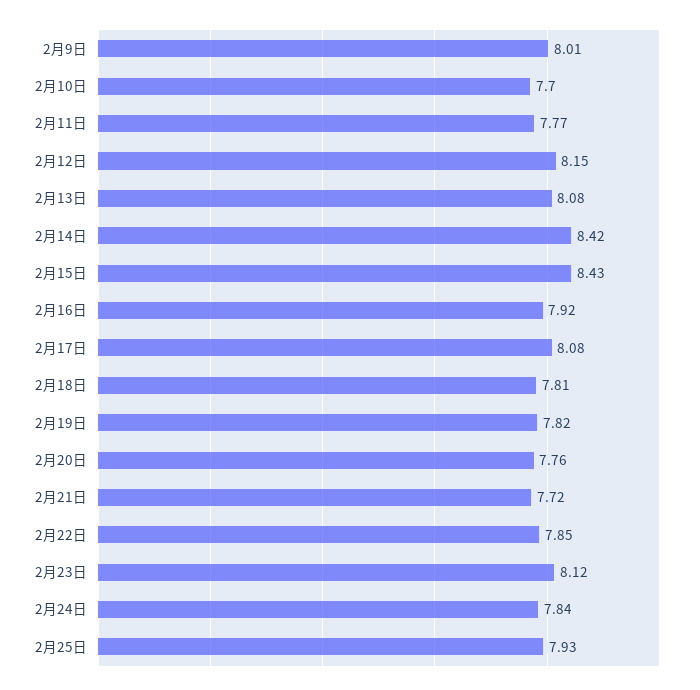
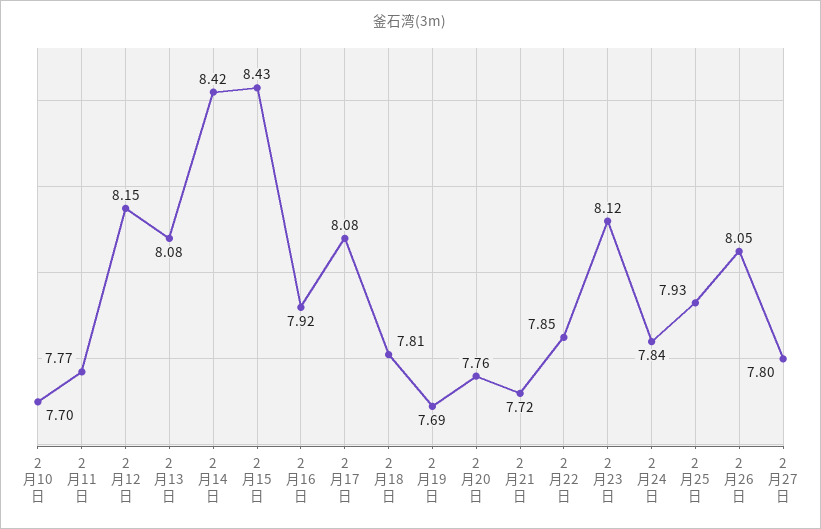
2月9日: 8.01 -> none
2月19日: 7.82 -> 7.69
2月26日: none -> 8.05
2月27日: none -> 7.8

